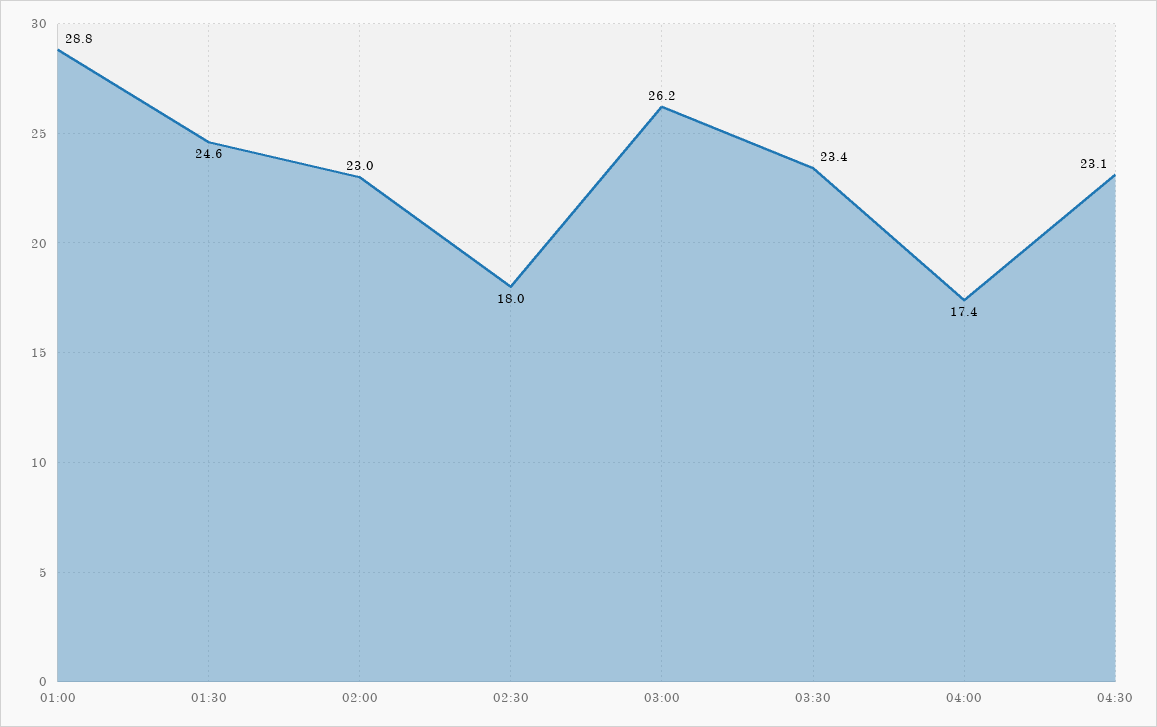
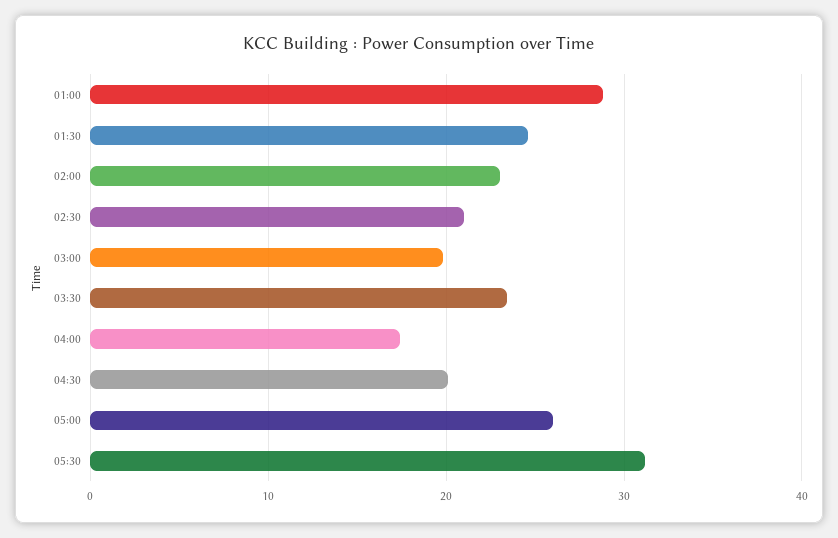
02:30: 18 -> 21
03:00: 26.2 -> 20
04:30: 23.1 -> 20
05:00: none -> 26
05:30: none -> 31

